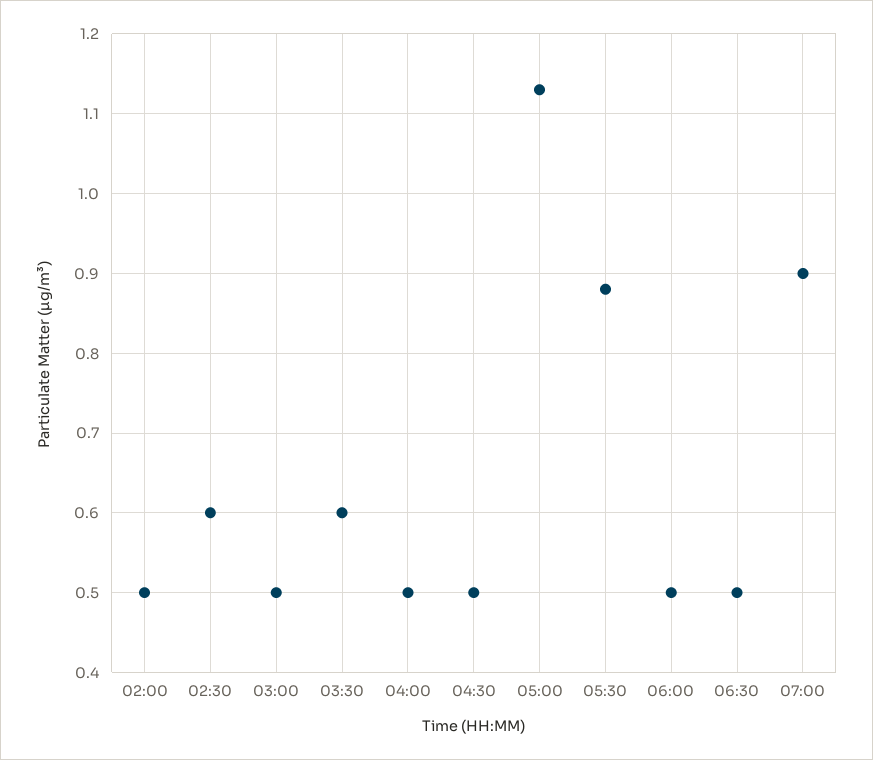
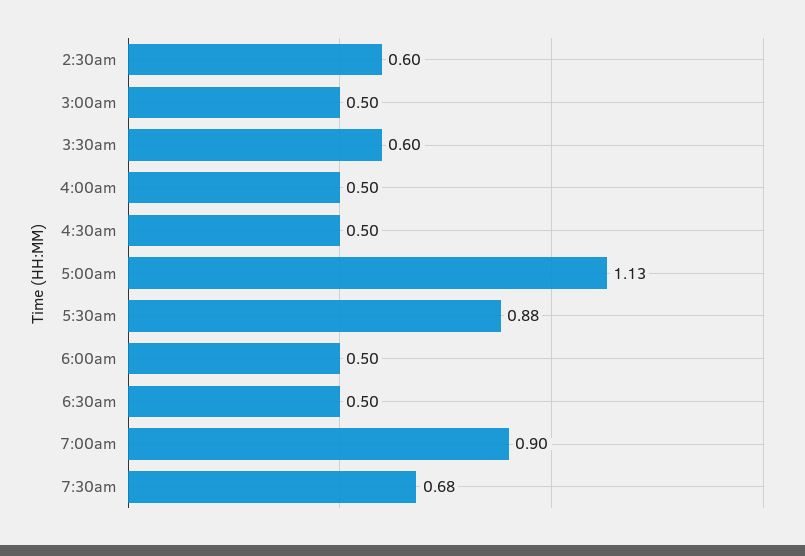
02:00: 0.5 -> none
7:30am: none -> 0.68

